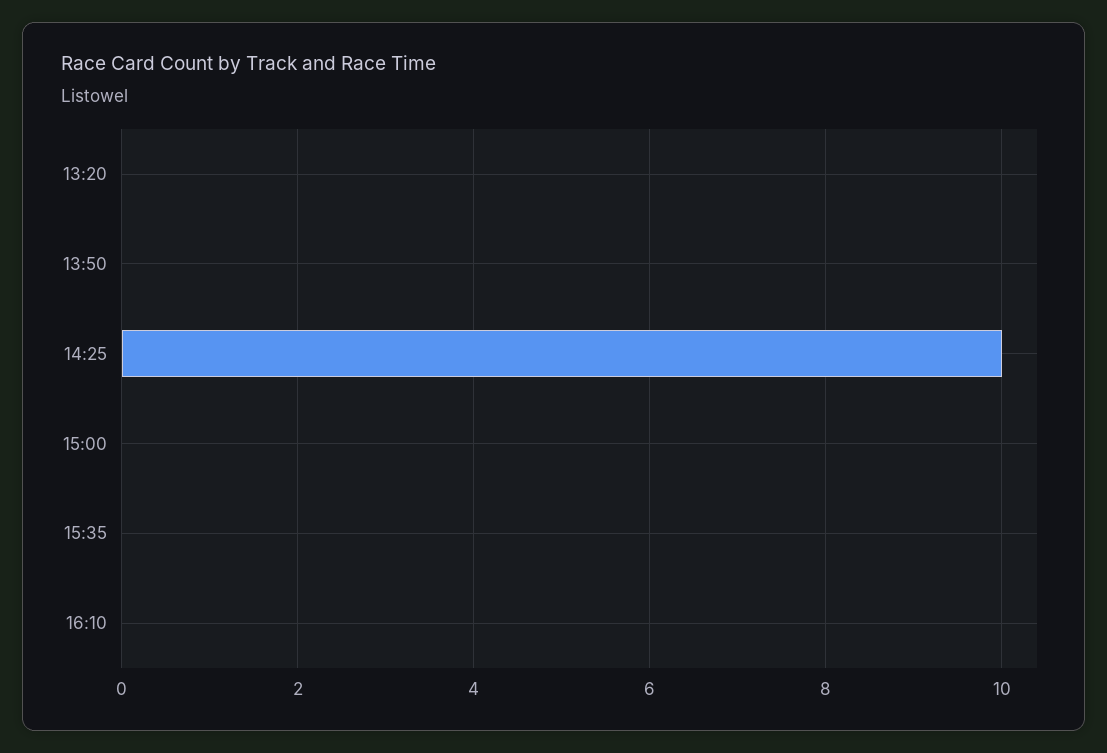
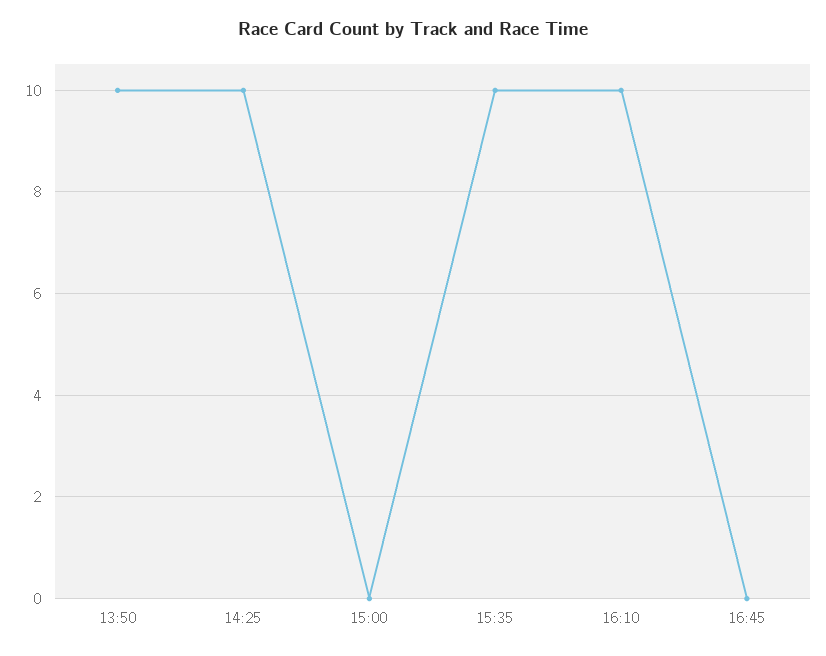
13:20: 0 -> none
13:50: 0 -> 10
15:35: 0 -> 10
16:10: 0 -> 10
16:45: none -> 0

